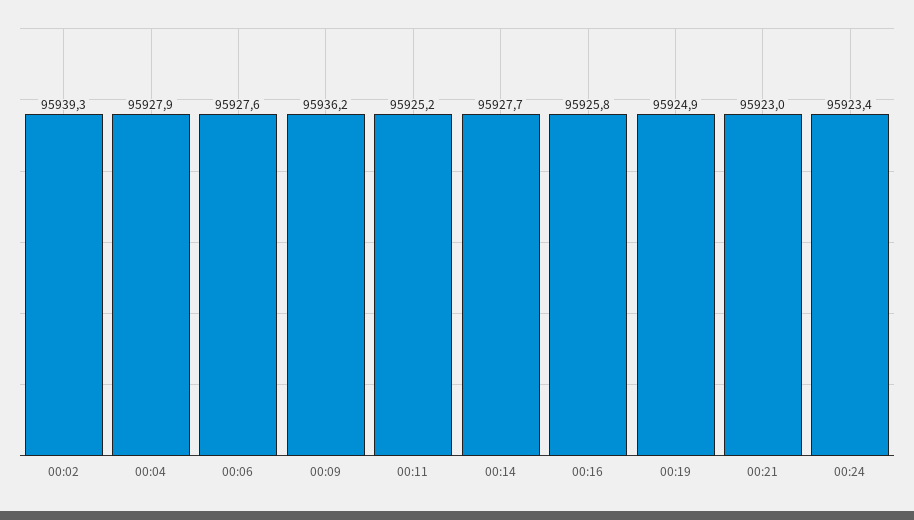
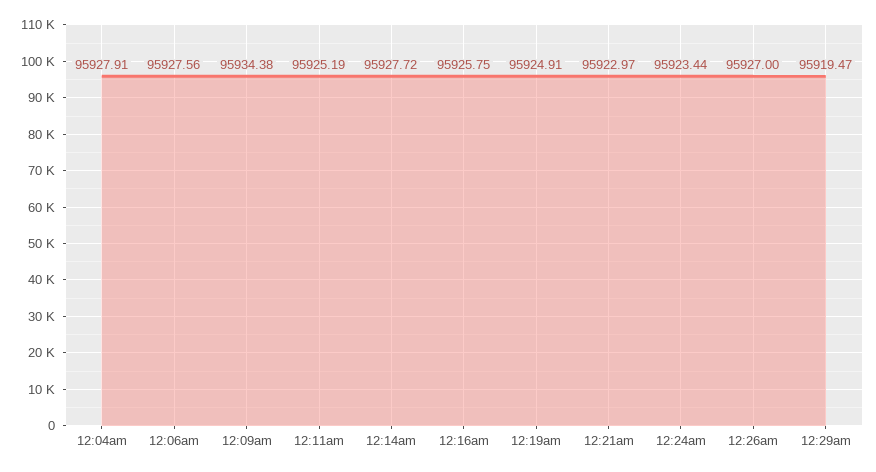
00:02: 95939.3 -> none
00:09: 95936.2 -> 95934.38
12:26am: none -> 95927
12:29am: none -> 95919.47

